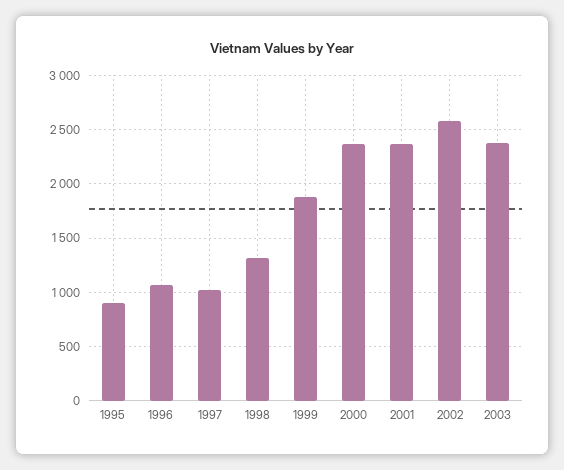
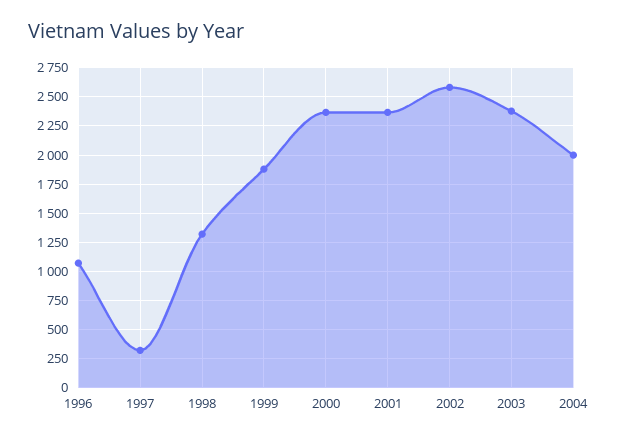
1995: 900 -> none
1997: 1000 -> 250
2004: none -> 2000

